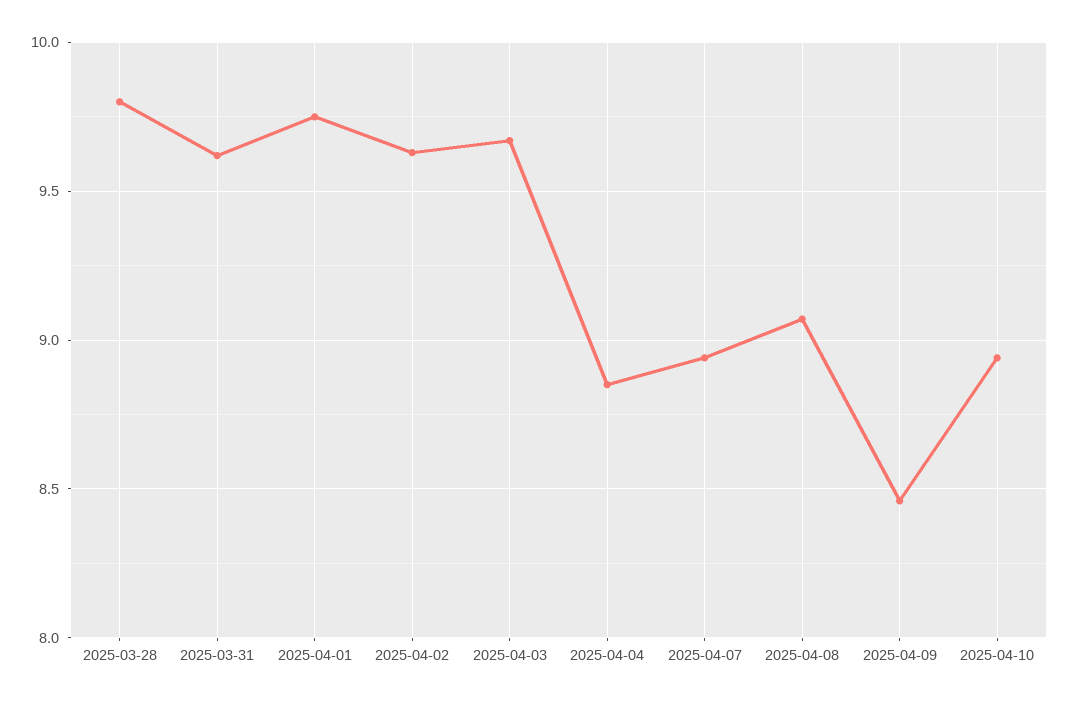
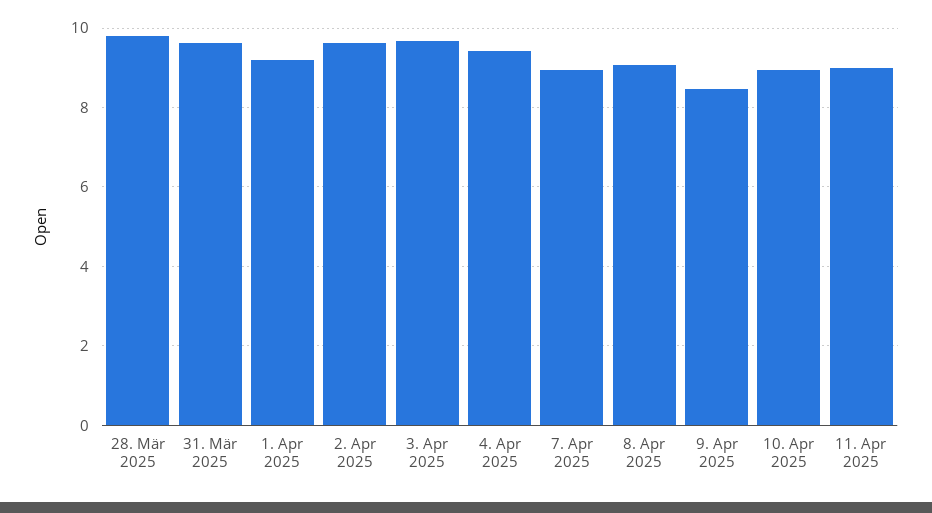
2025-04-01: 9.75 -> 9.2
2025-04-04: 8.85 -> 9.4
11. Apr 2025: none -> 9

